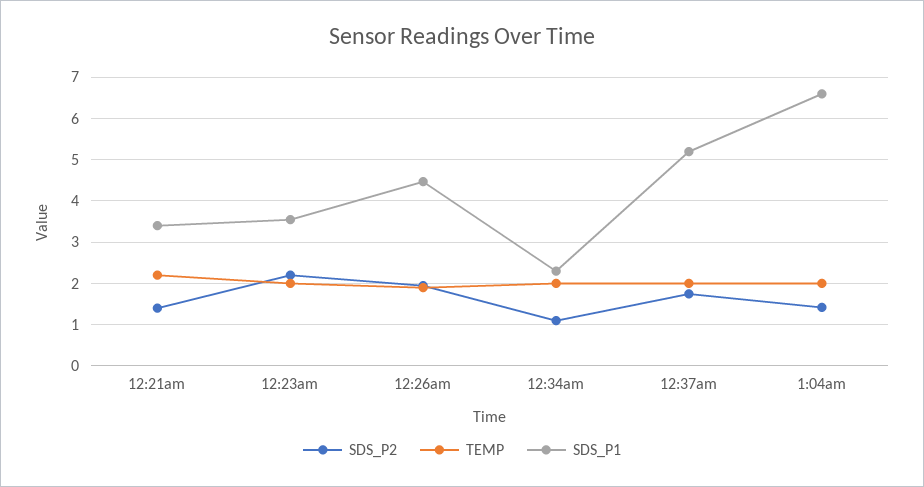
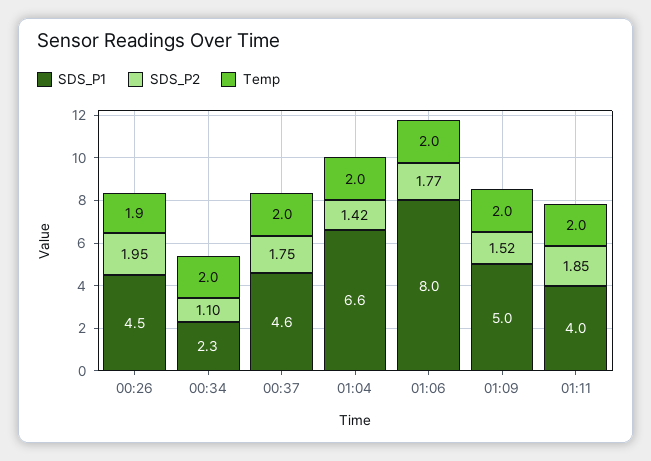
SDS_P2, 12:21am: 1.4 -> none
TEMP, 12:21am: 2.2 -> none
SDS_P1, 12:21am: 3.4 -> none
SDS_P2, 12:23am: 2.2 -> none
TEMP, 12:23am: 2 -> none
SDS_P1, 12:23am: 3.6 -> none
SDS_P1, 12:37am: 5.2 -> 4.6
SDS_P1, 01:06: none -> 8
SDS_P2, 01:06: none -> 1.77
TEMP, 01:06: none -> 2
SDS_P1, 01:09: none -> 5
SDS_P2, 01:09: none -> 1.52
TEMP, 01:09: none -> 2
SDS_P1, 01:11: none -> 4
SDS_P2, 01:11: none -> 1.85
TEMP, 01:11: none -> 2

